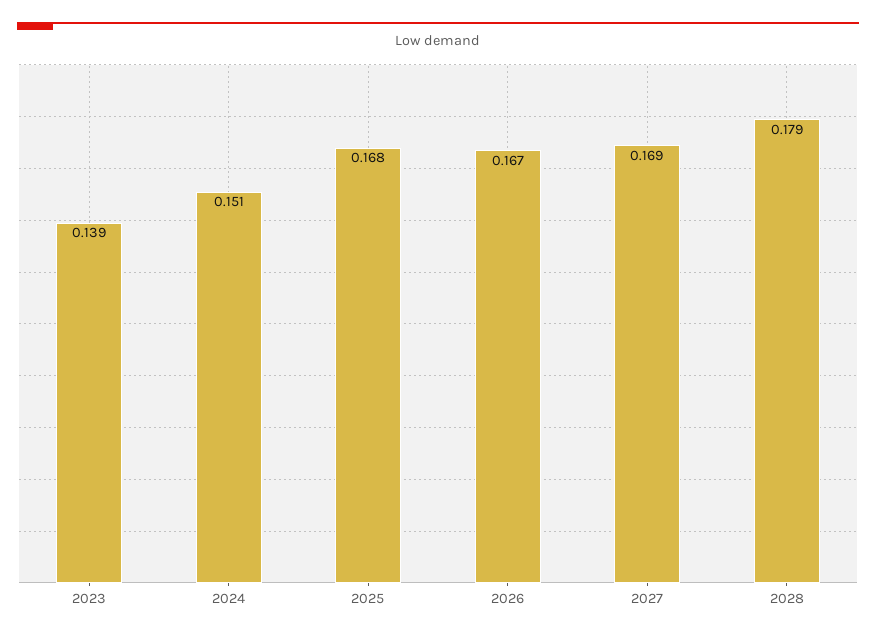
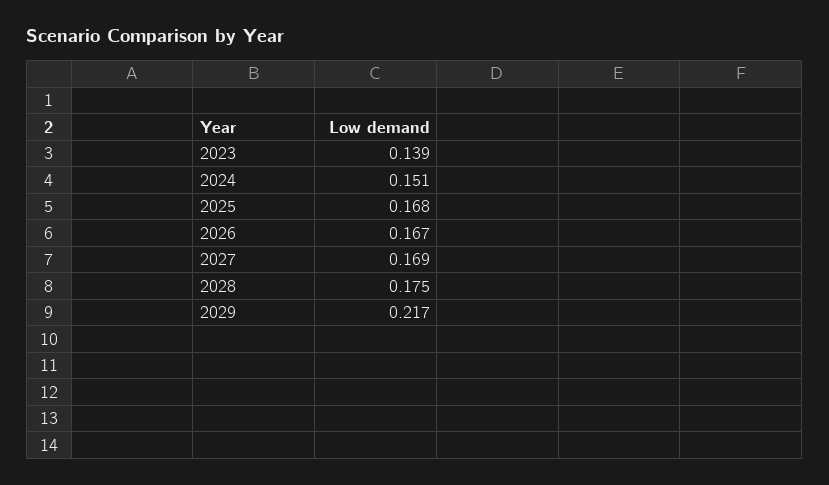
2028: 0.179 -> 0.175
2029: none -> 0.217

